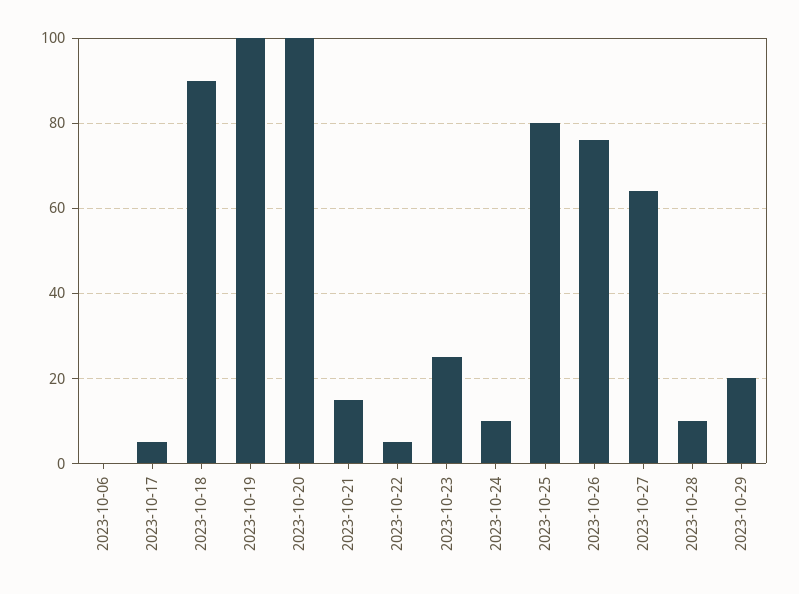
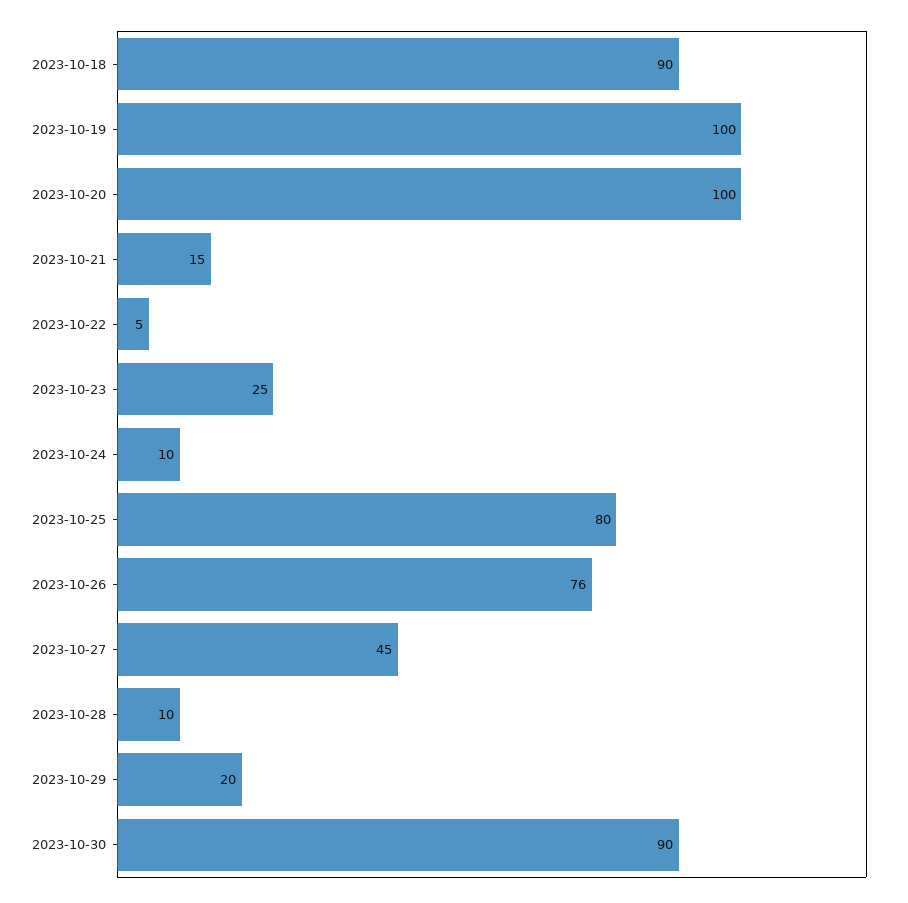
2023-10-06: 0 -> none
2023-10-17: 5 -> none
2023-10-27: 65 -> 45
2023-10-30: none -> 90

